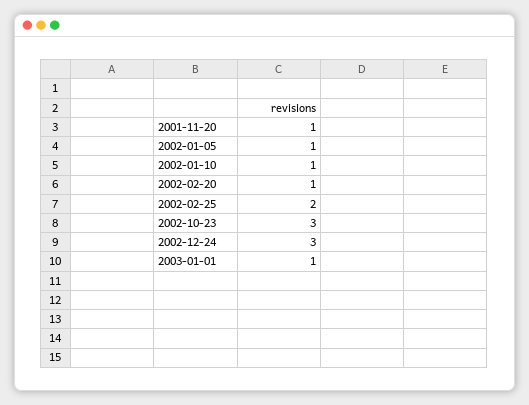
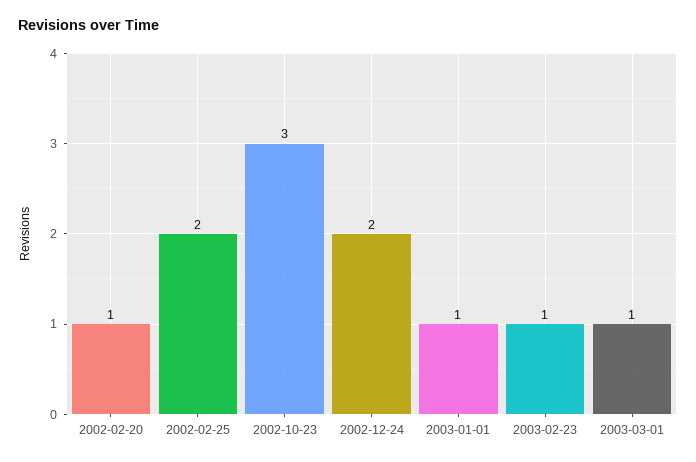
2001-11-20: 1 -> none
2002-01-05: 1 -> none
2002-01-10: 1 -> none
2002-12-24: 3 -> 2
2003-02-23: none -> 1
2003-03-01: none -> 1

